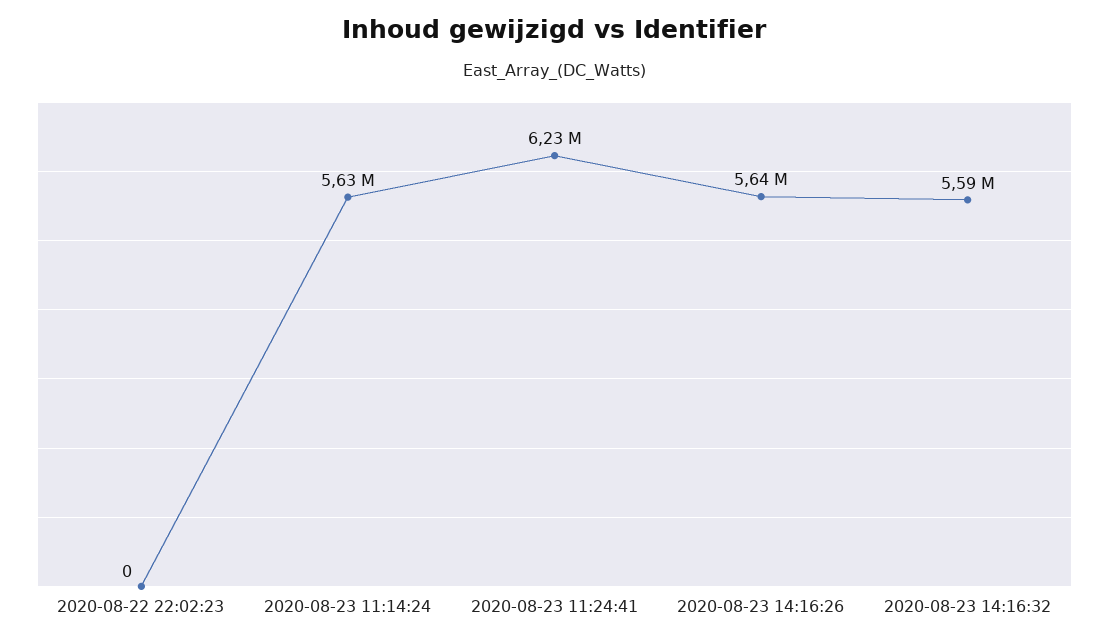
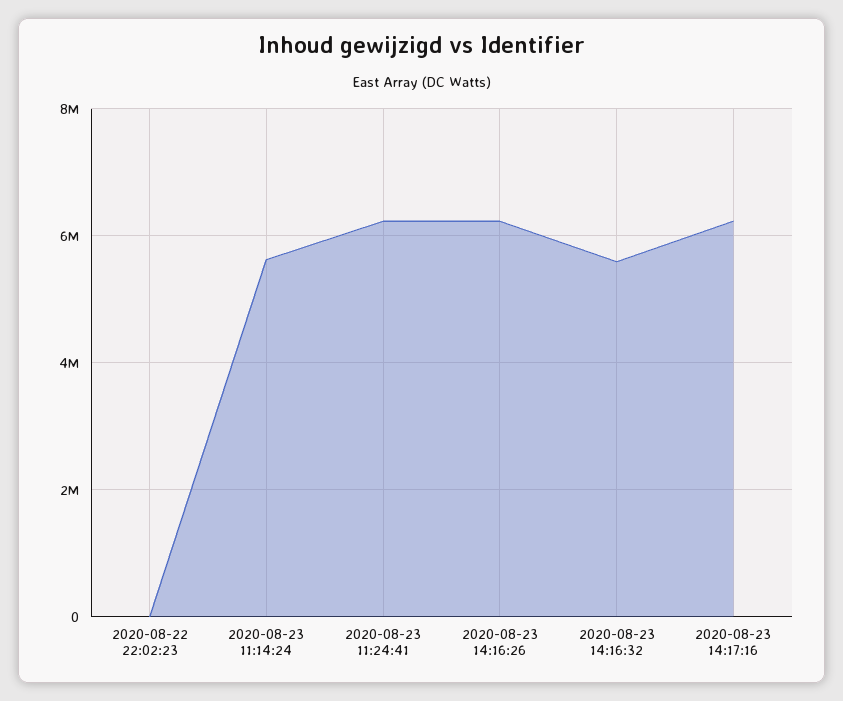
2020-08-23 14:16:26: 5640000 -> 6200000
2020-08-23 14:17:16: none -> 6200000

